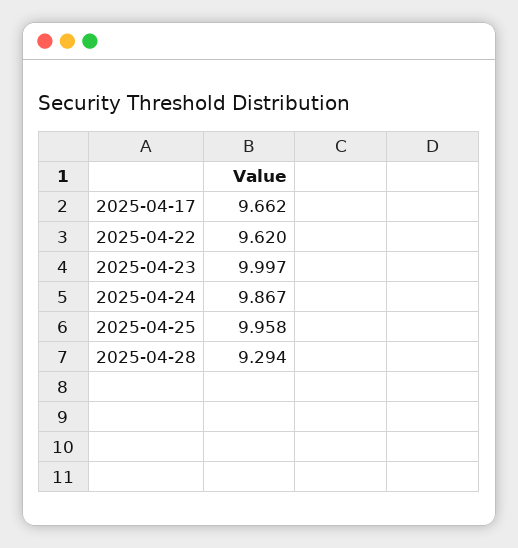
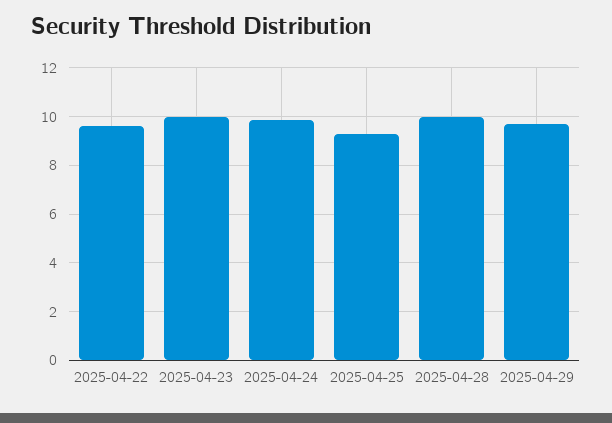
2025-04-17: 9.662 -> none
2025-04-25: 9.958 -> 9.25
2025-04-28: 9.294 -> 10
2025-04-29: none -> 9.75

